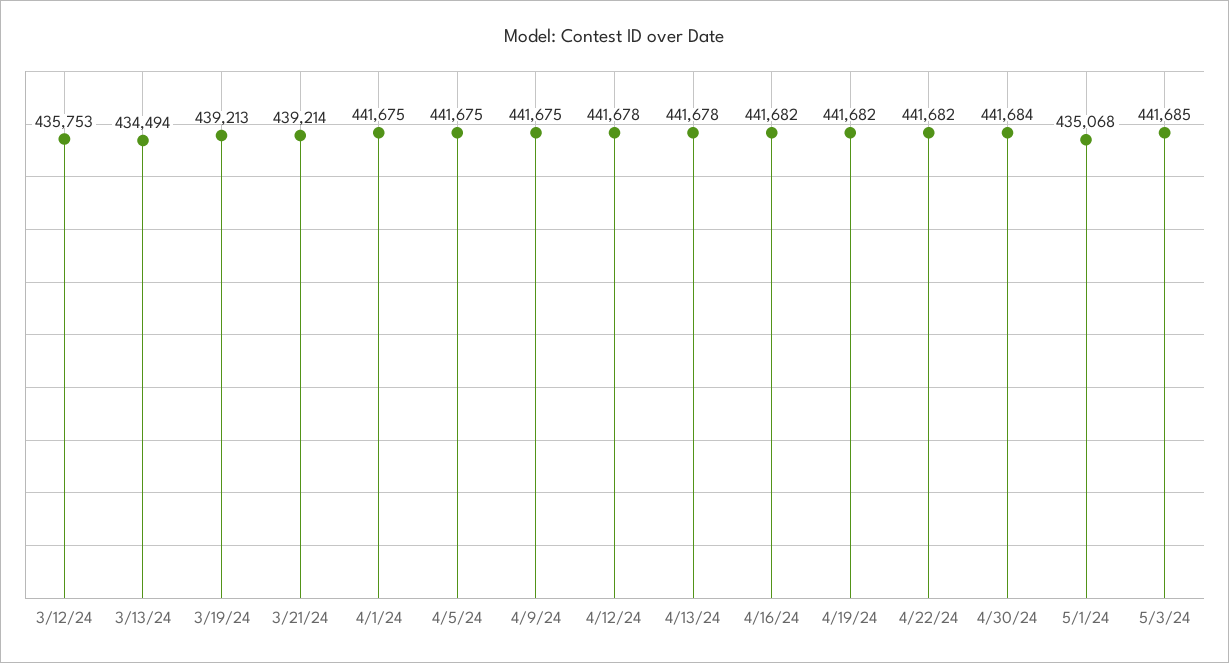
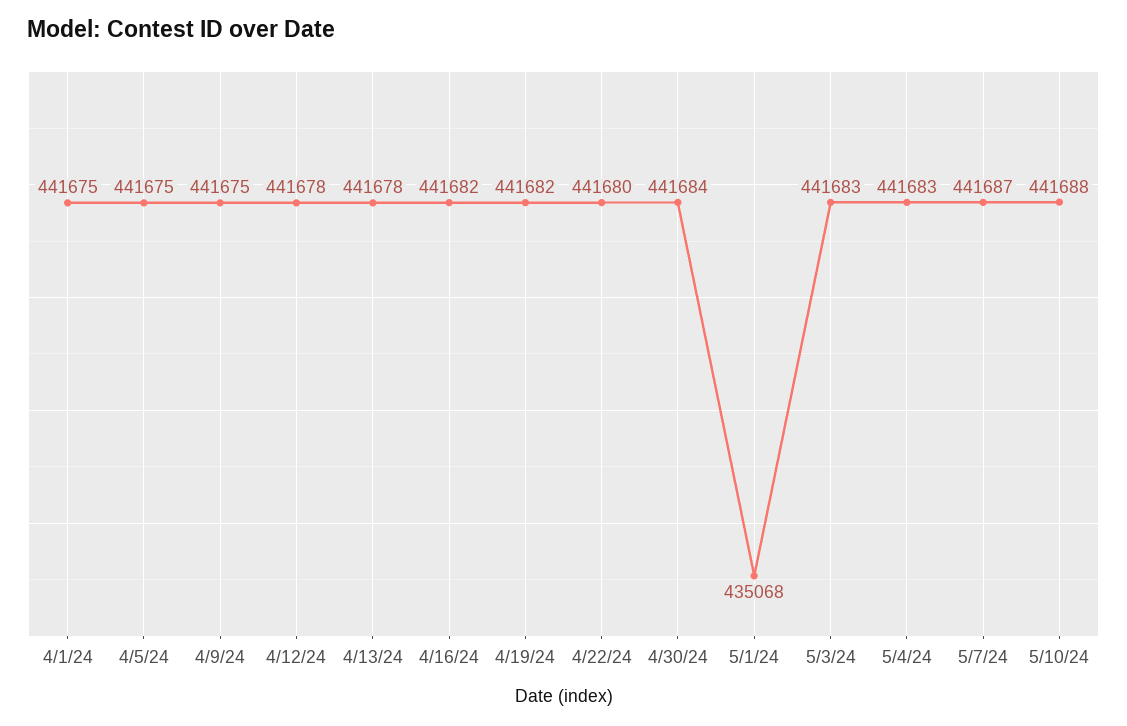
3/12/24: 435753 -> none
3/13/24: 434494 -> none
3/19/24: 439213 -> none
3/21/24: 439214 -> none
4/22/24: 441682 -> 441680
5/3/24: 441685 -> 441683
5/4/24: none -> 441683
5/7/24: none -> 441687
5/10/24: none -> 441688

